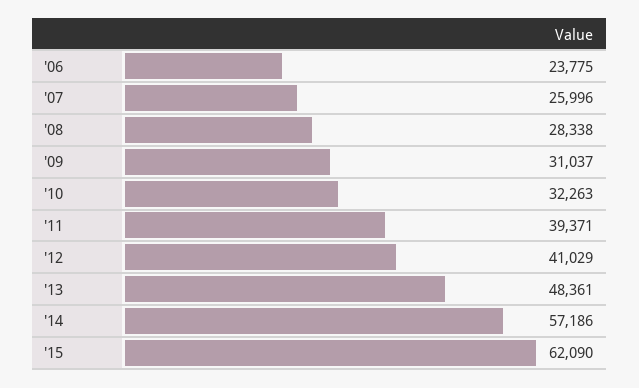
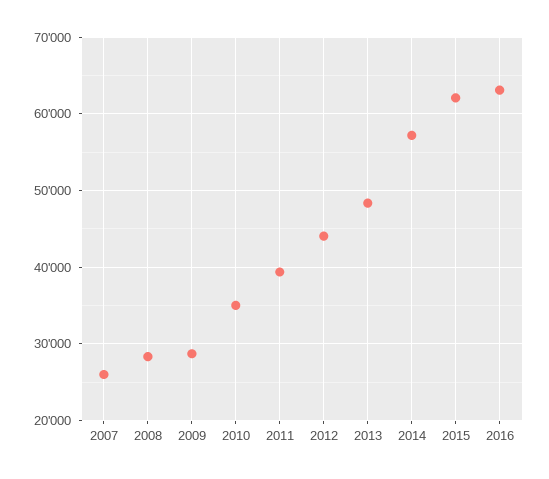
'06: 23775 -> none
'09: 31037 -> 29000
'10: 32263 -> 35000
'12: 41029 -> 44000
2016: none -> 63000

